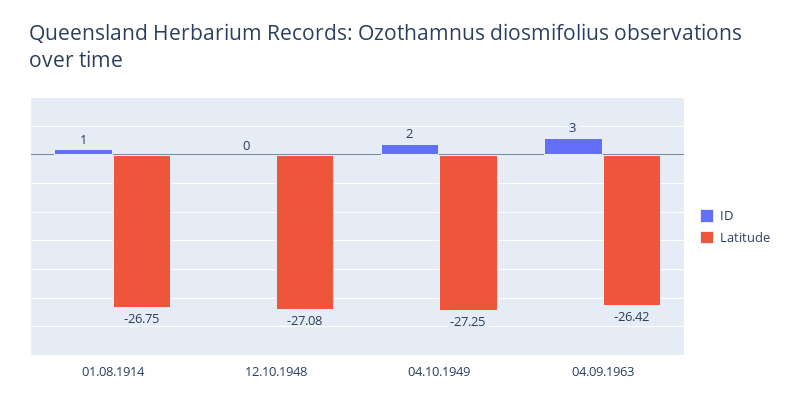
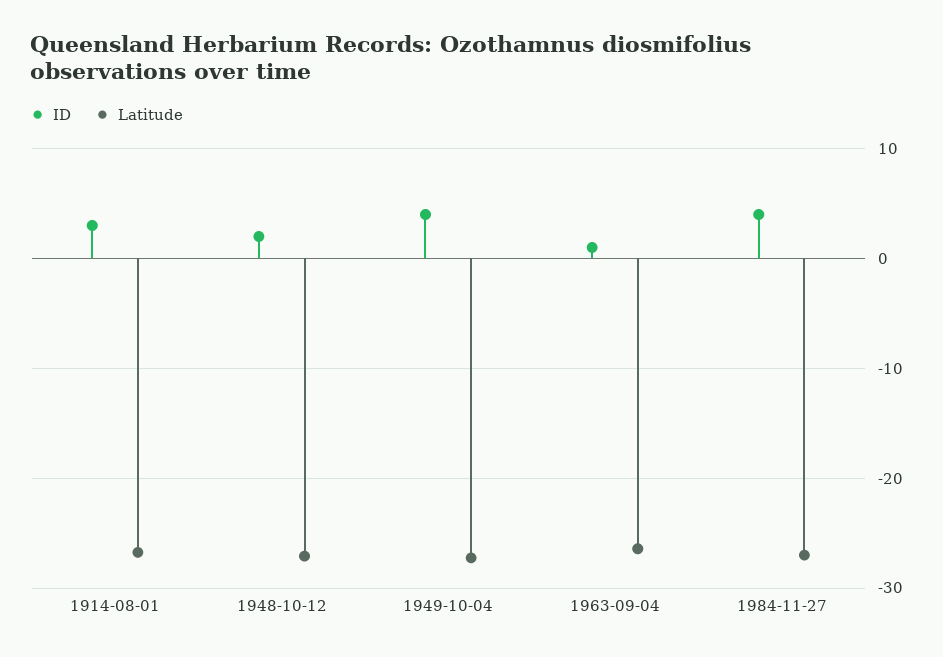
ID, 01.08.1914: 1 -> 3
ID, 12.10.1948: 0 -> 2
ID, 04.10.1949: 2 -> 4
ID, 04.09.1963: 3 -> 1
ID, 1984-11-27: none -> 4
Latitude, 1984-11-27: none -> -27

